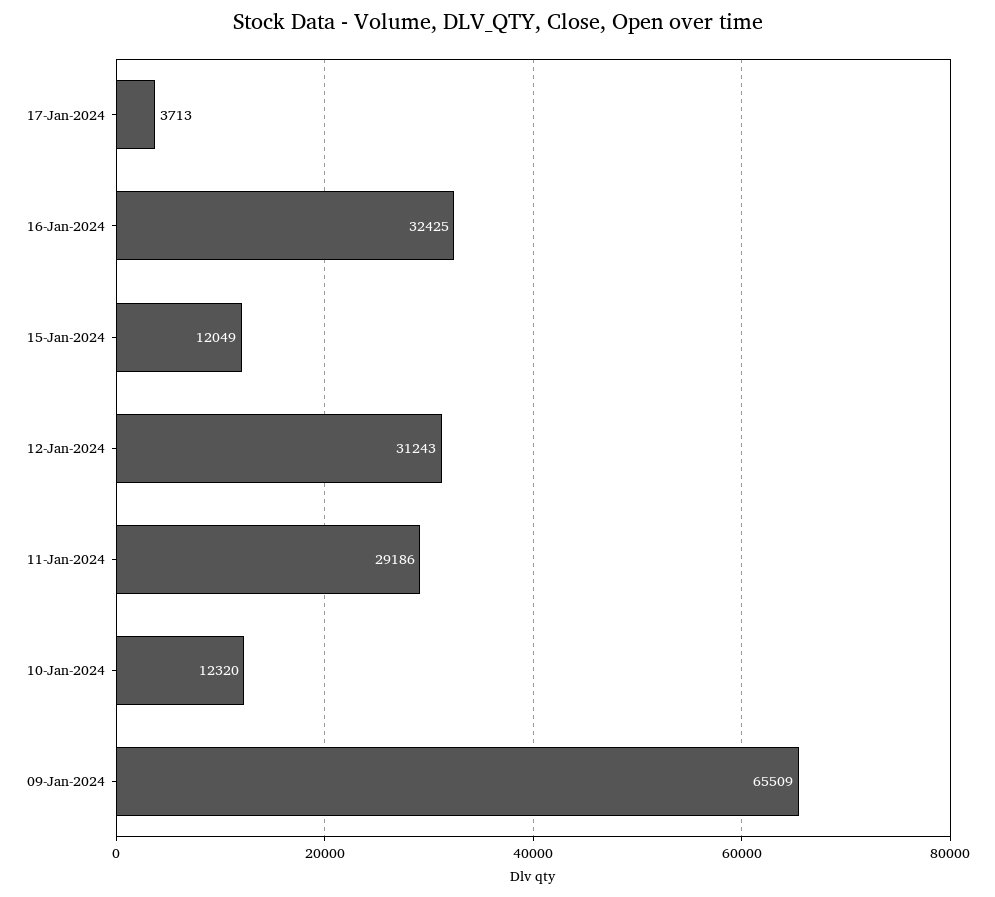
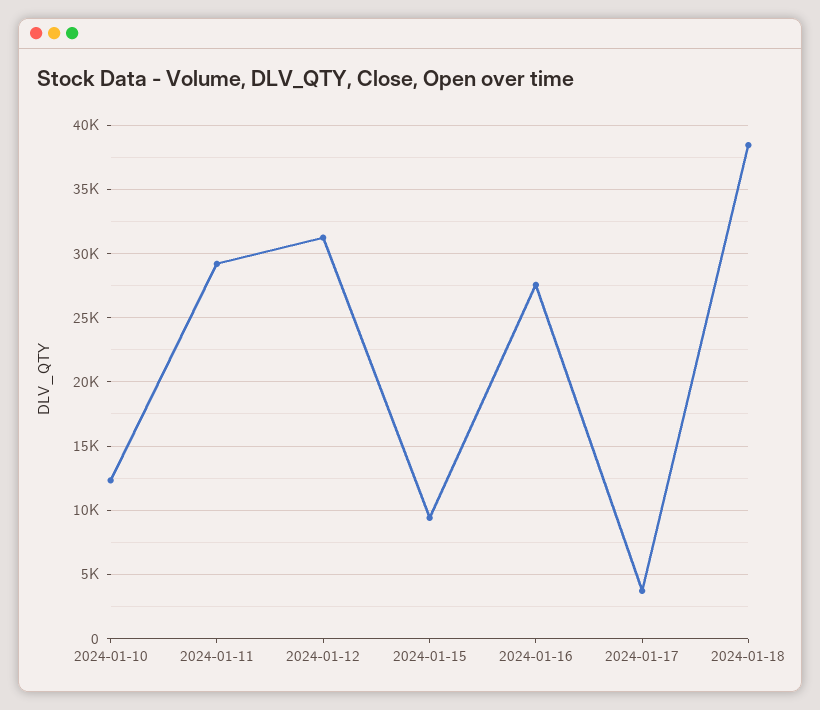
16-Jan-2024: 32425 -> 27500
15-Jan-2024: 12049 -> 9500
09-Jan-2024: 65509 -> none
2024-01-18: none -> 38500

